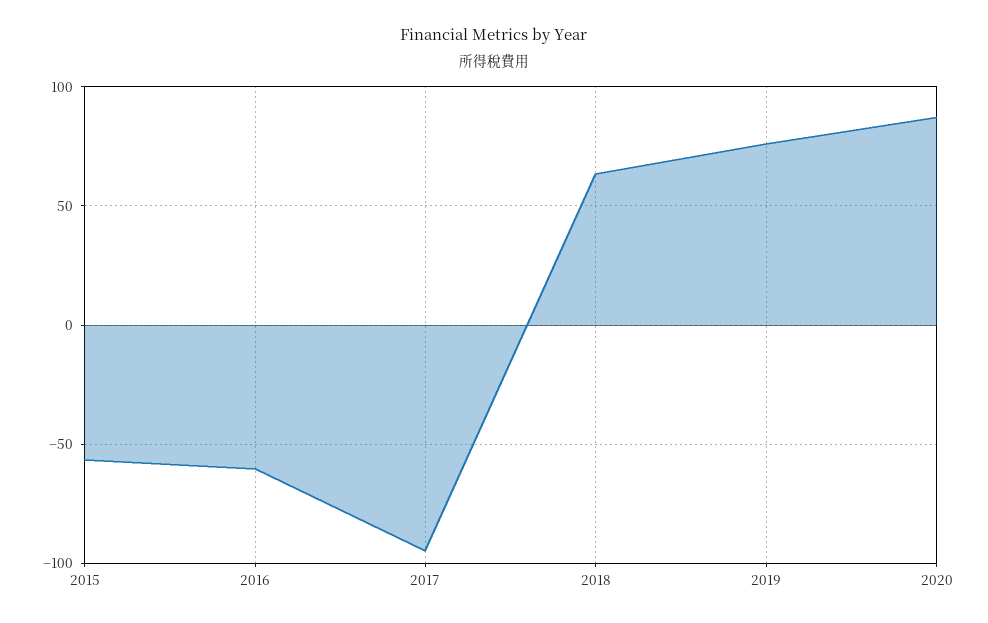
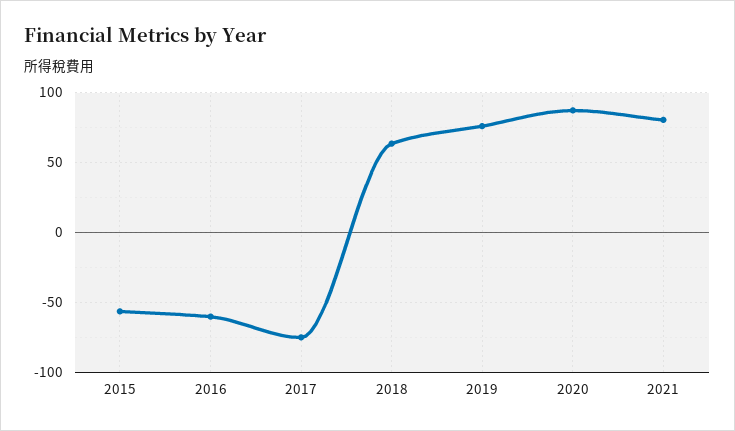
2017: -95 -> -75
2021: none -> 80

